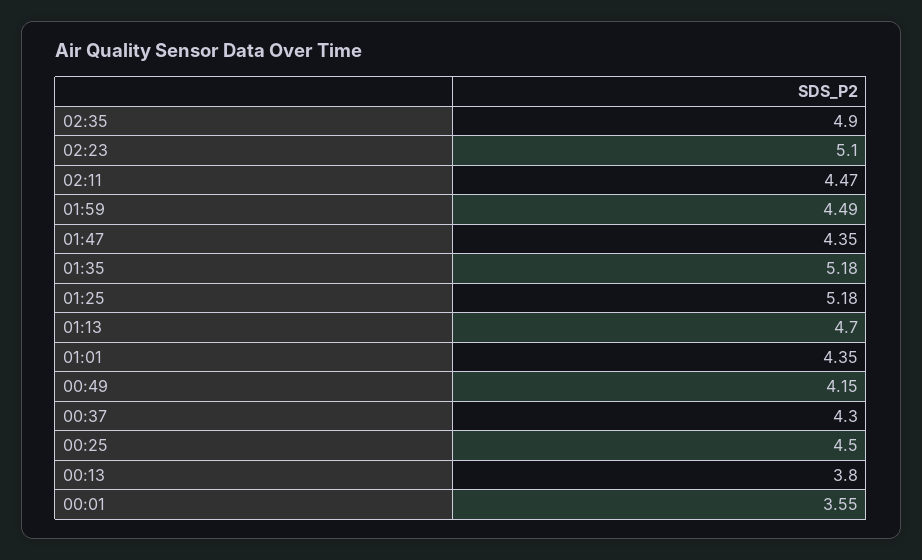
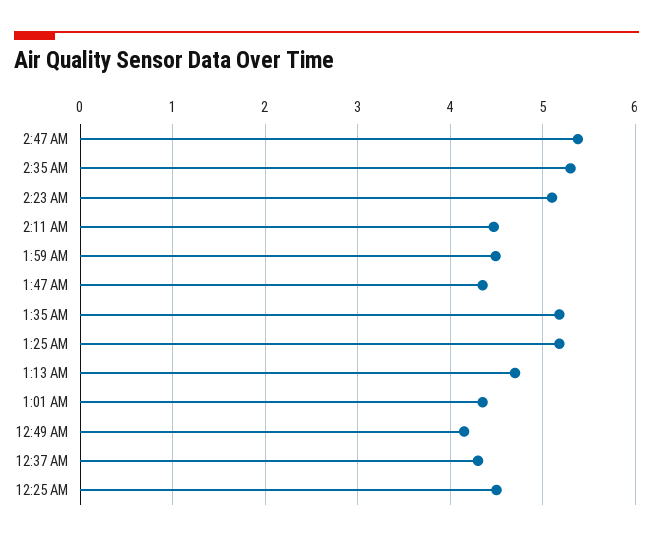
02:35: 4.9 -> 5.3
00:13: 3.8 -> none
00:01: 3.55 -> none
2:47 AM: none -> 5.4

